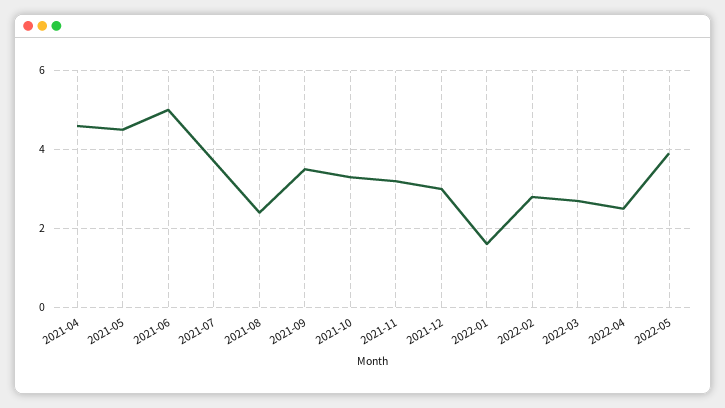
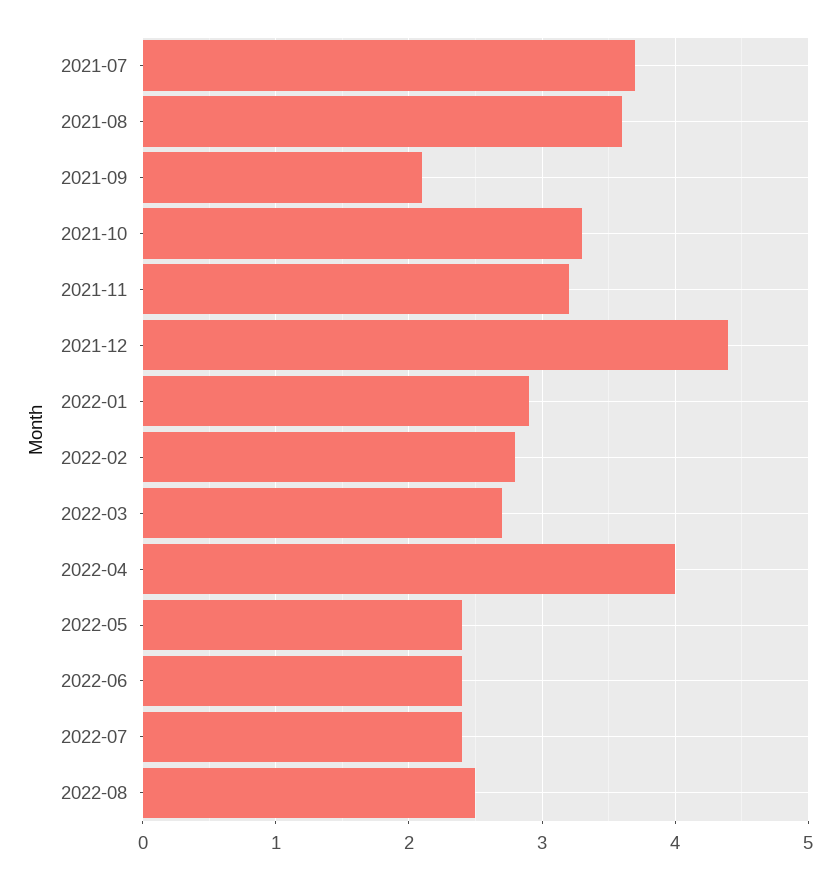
2021-04: 4.5 -> none
2021-05: 4.5 -> none
2021-06: 5 -> none
2021-08: 2.5 -> 3.6
2021-09: 3.5 -> 2.1
2021-12: 3 -> 4.4
2022-01: 1.5 -> 2.9
2022-04: 2.5 -> 4
2022-05: 4 -> 2.4
2022-06: none -> 2.4
2022-07: none -> 2.4
2022-08: none -> 2.5

